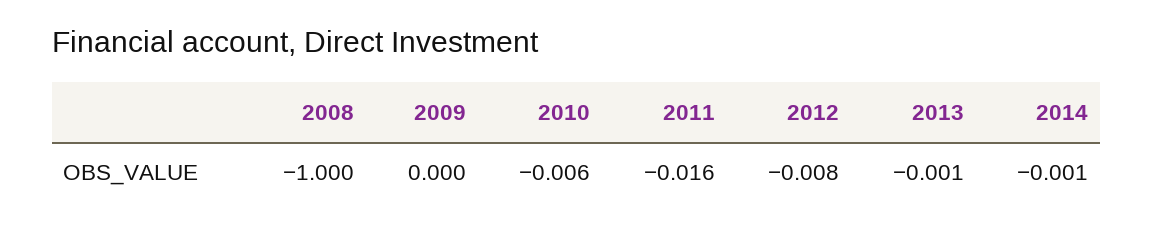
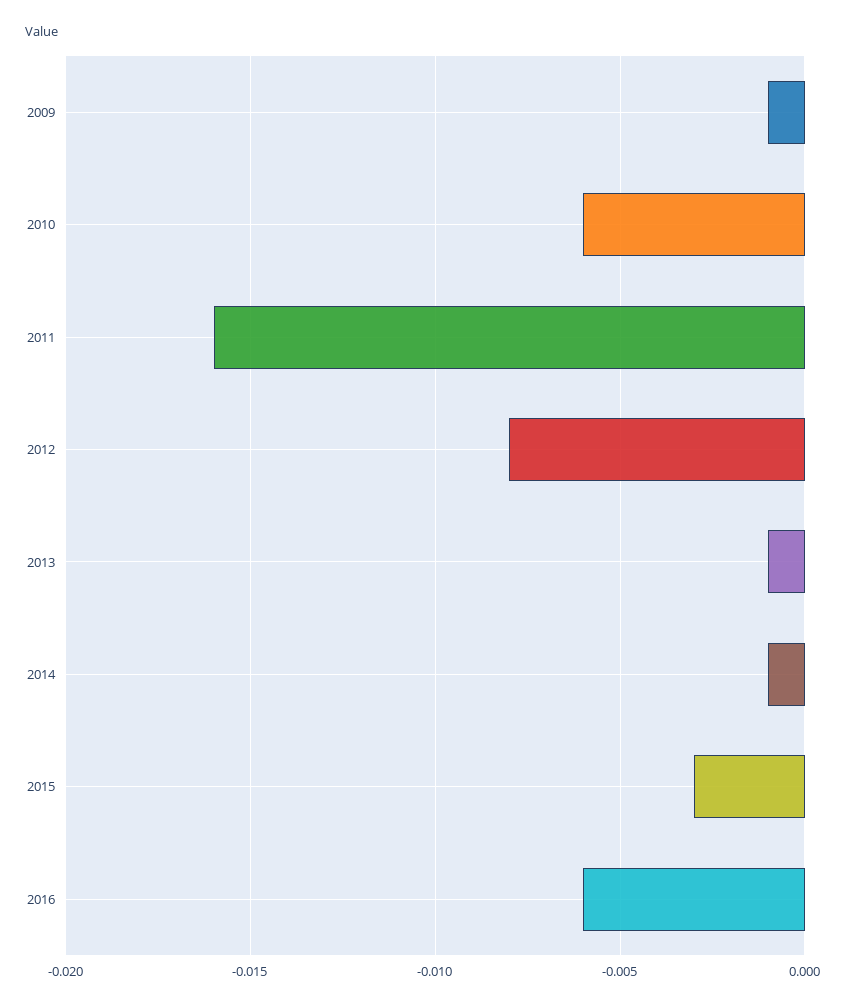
2008: -1 -> none
2009: 0 -> -0.001
2015: none -> -0.003
2016: none -> -0.006

